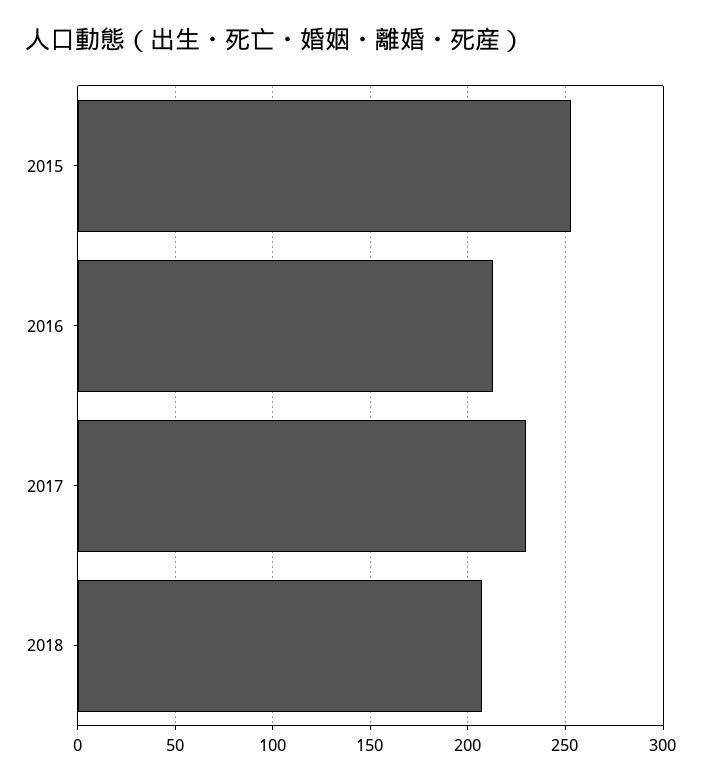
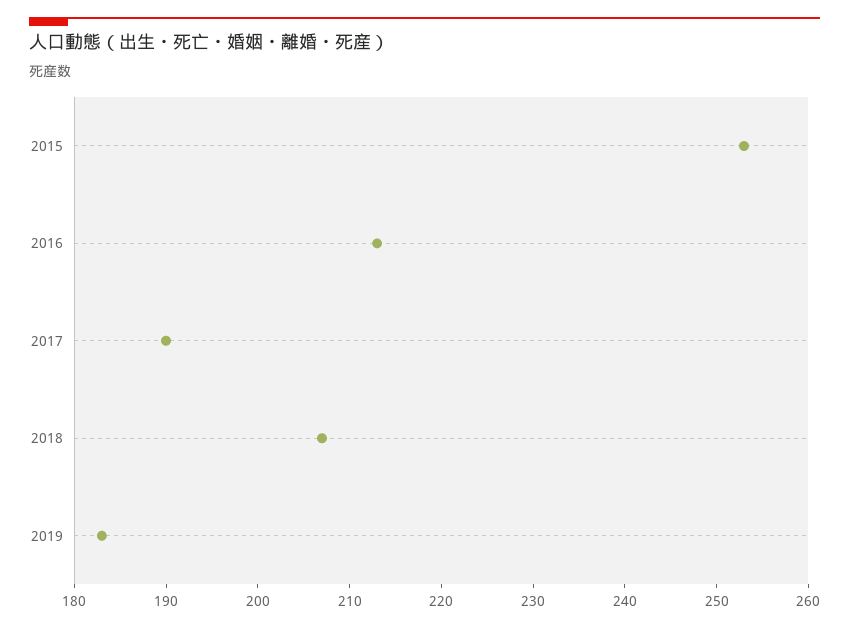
2017: 230 -> 190
2019: none -> 183

